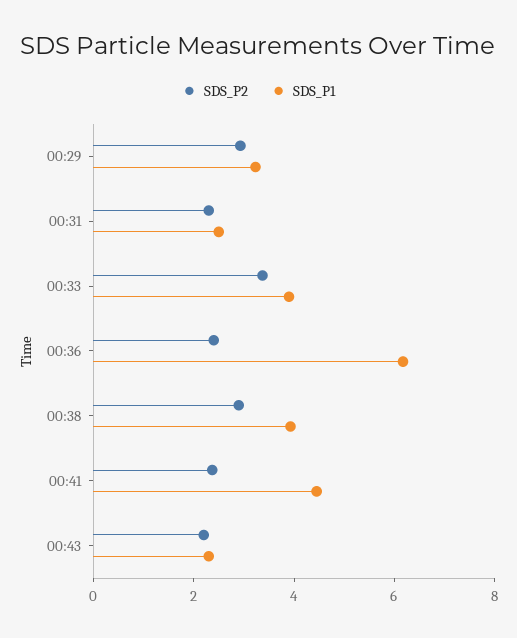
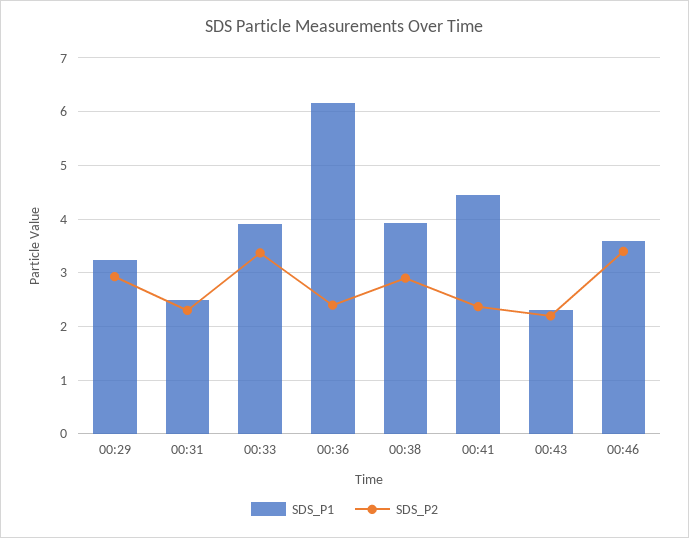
SDS_P1, 00:46: none -> 3.6
SDS_P2, 00:46: none -> 3.4

